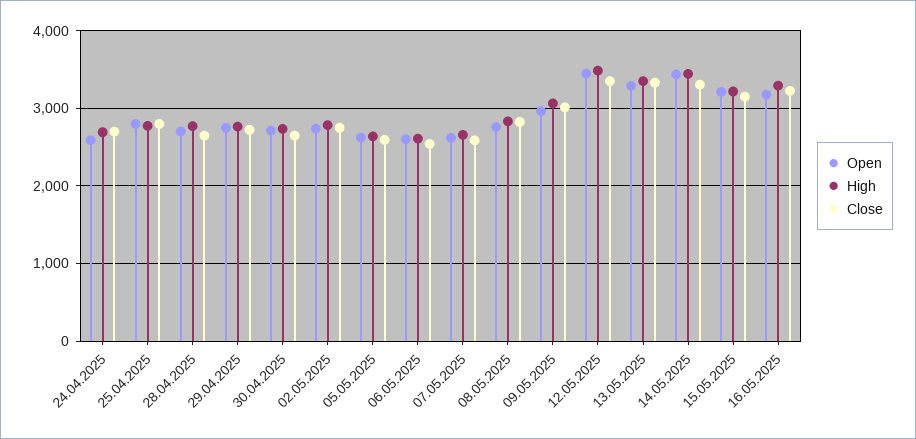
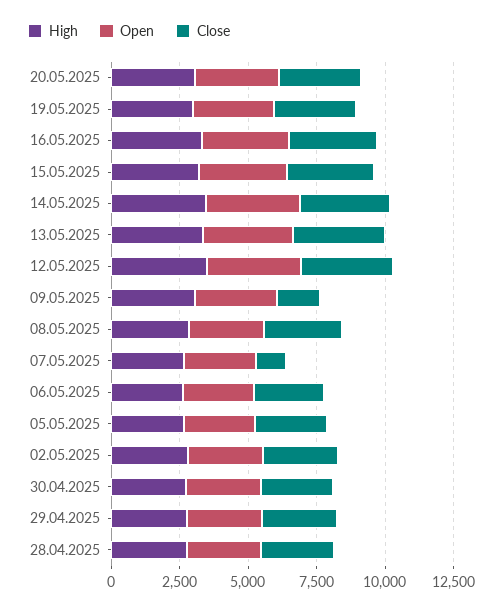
Open, 24.04.2025: 2600 -> none
High, 24.04.2025: 2700 -> none
Close, 24.04.2025: 2700 -> none
Open, 25.04.2025: 2800 -> none
High, 25.04.2025: 2800 -> none
Close, 25.04.2025: 2800 -> none
Close, 07.05.2025: 2600 -> 1000
Close, 09.05.2025: 3000 -> 1500
High, 20.05.2025: none -> 3000
Open, 20.05.2025: none -> 3000
Close, 20.05.2025: none -> 3000
High, 19.05.2025: none -> 3000
Open, 19.05.2025: none -> 3000
Close, 19.05.2025: none -> 3000

